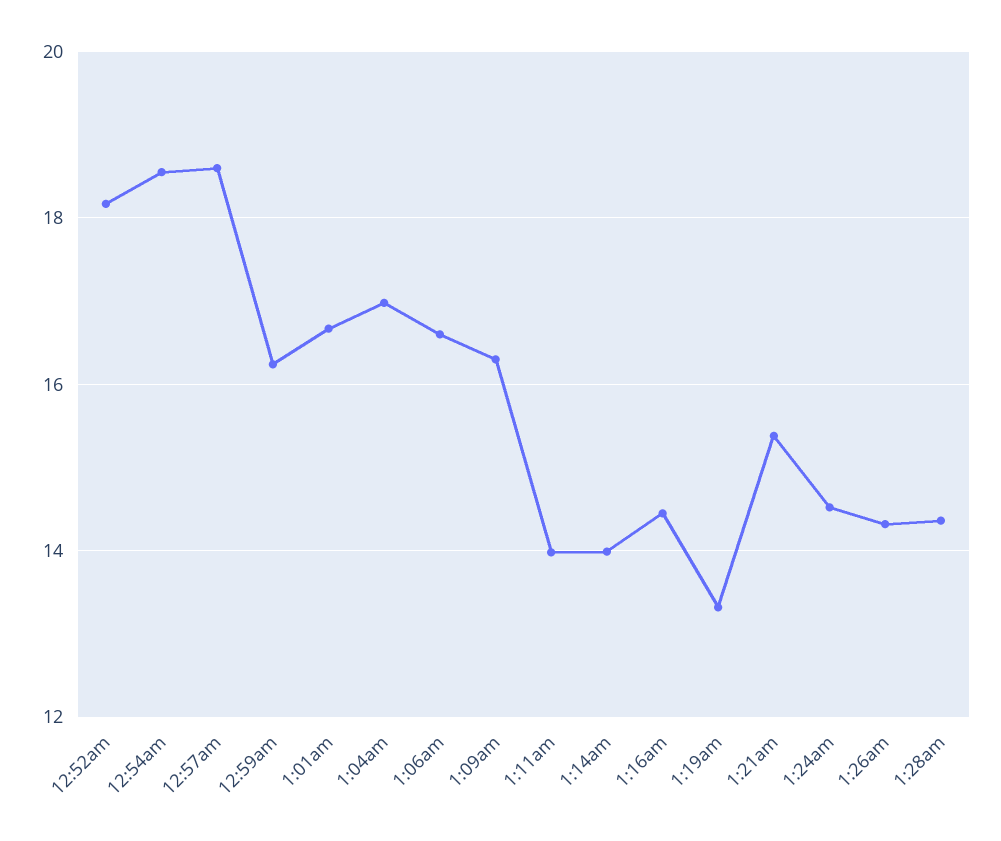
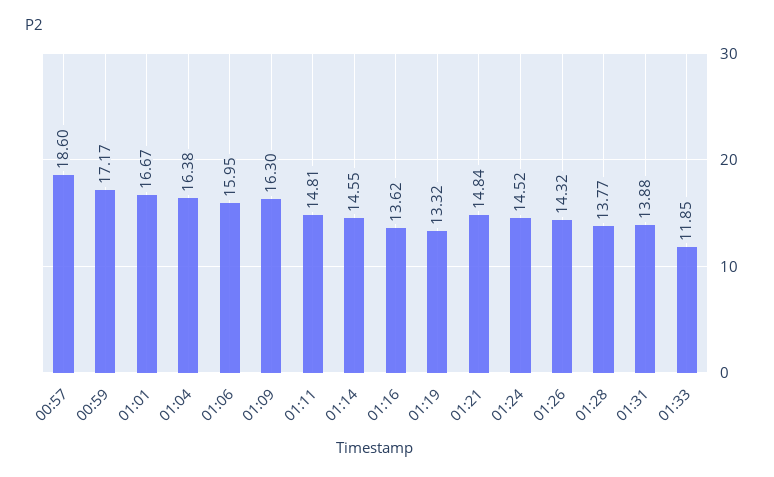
12:52am: 18.2 -> none
12:54am: 18.6 -> none
12:59am: 16.2 -> 17.17
1:04am: 17 -> 16.38
1:06am: 16.6 -> 15.95
1:11am: 14 -> 14.81
1:14am: 14 -> 14.55
1:16am: 14.4 -> 13.62
1:21am: 15.4 -> 14.84
1:28am: 14.4 -> 13.77
01:31: none -> 13.88
01:33: none -> 11.85

